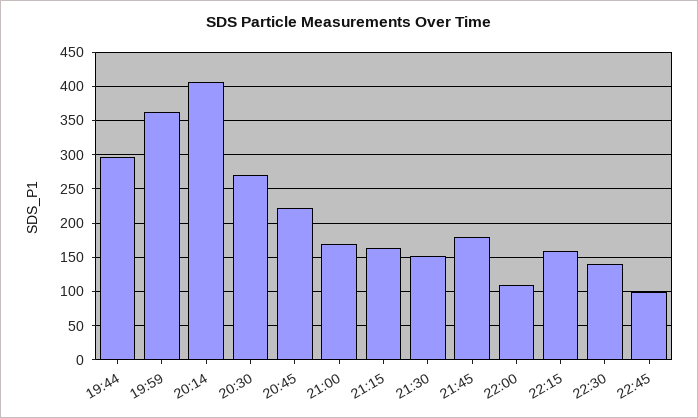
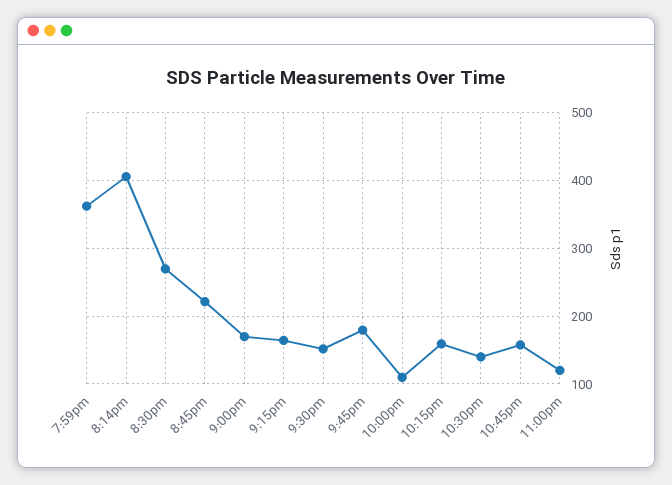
19:44: 300 -> none
22:45: 100 -> 160
11:00pm: none -> 120

